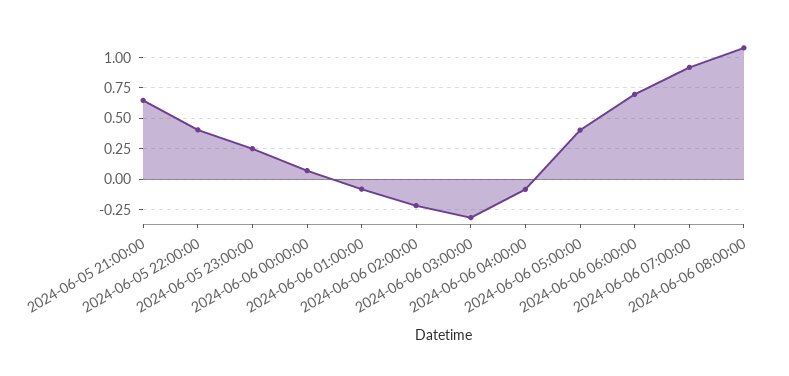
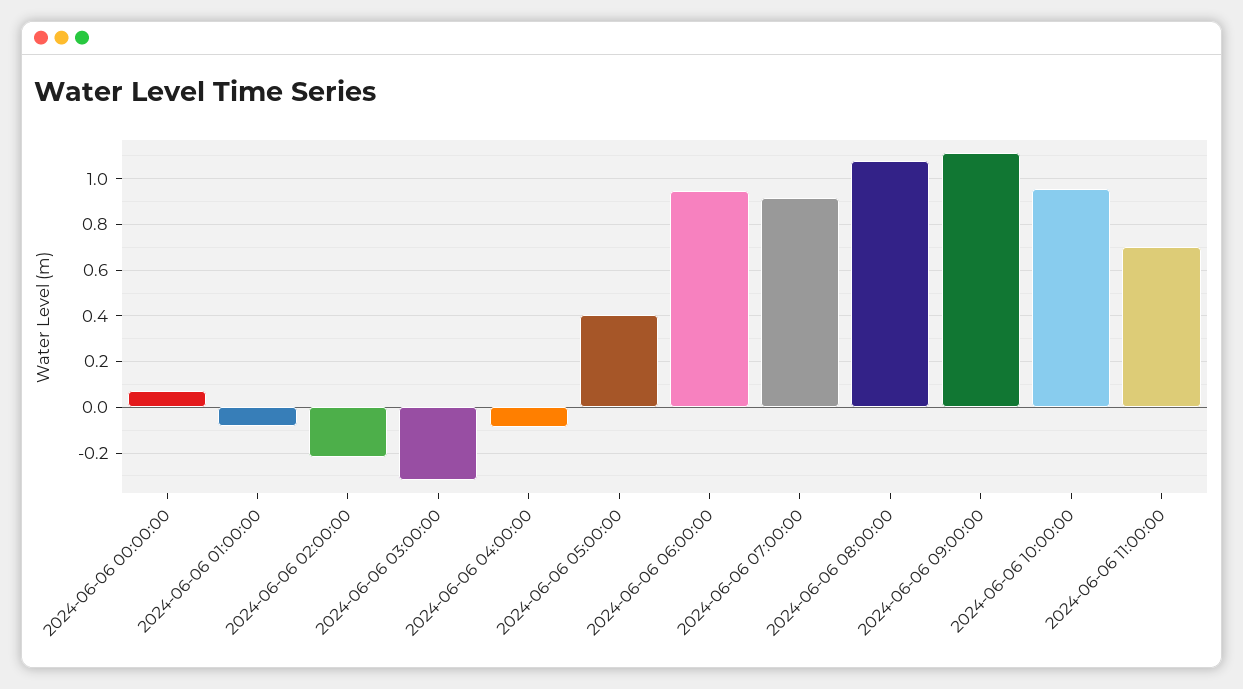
2024-06-05 21:00:00: 0.65 -> none
2024-06-05 22:00:00: 0.4 -> none
2024-06-05 23:00:00: 0.25 -> none
2024-06-06 06:00:00: 0.7 -> 0.95
2024-06-06 09:00:00: none -> 1.1
2024-06-06 10:00:00: none -> 0.95
2024-06-06 11:00:00: none -> 0.7

